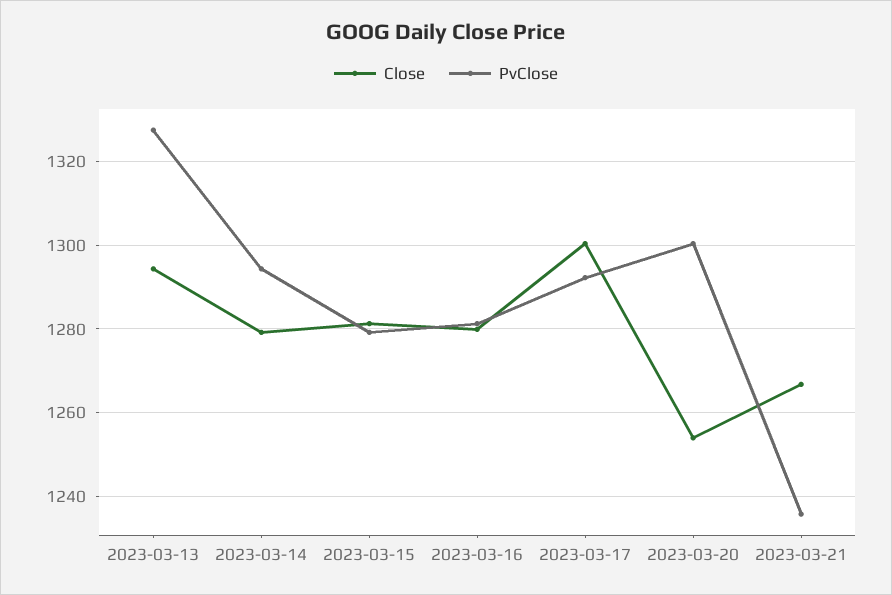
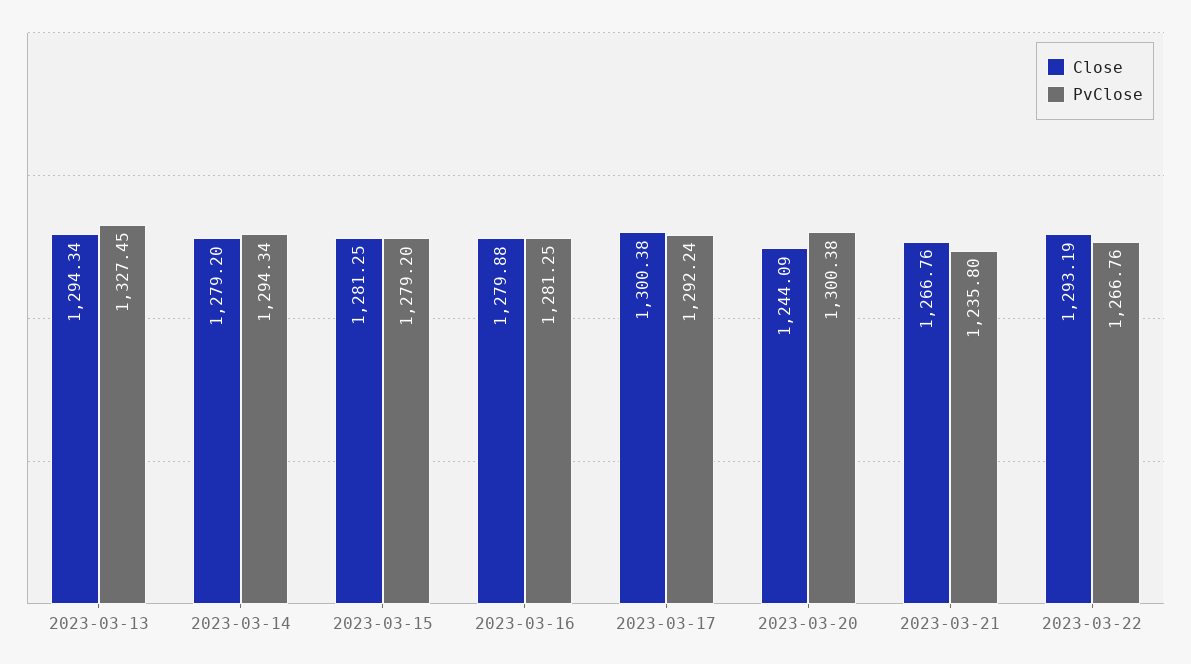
Close, 2023-03-20: 1254 -> 1244.09
Close, 2023-03-22: none -> 1293.19
PvClose, 2023-03-22: none -> 1266.76

